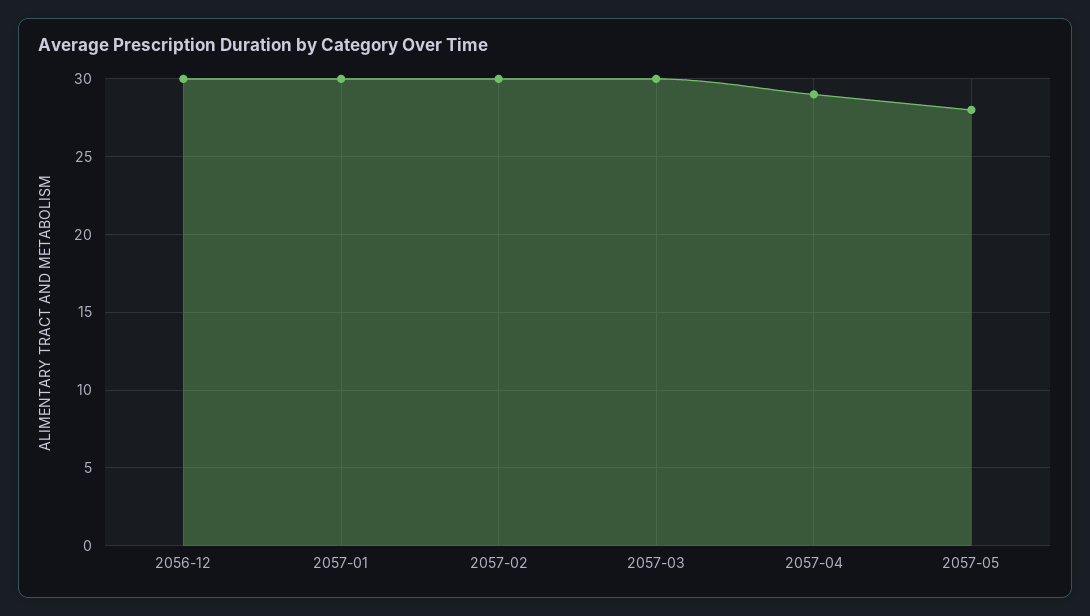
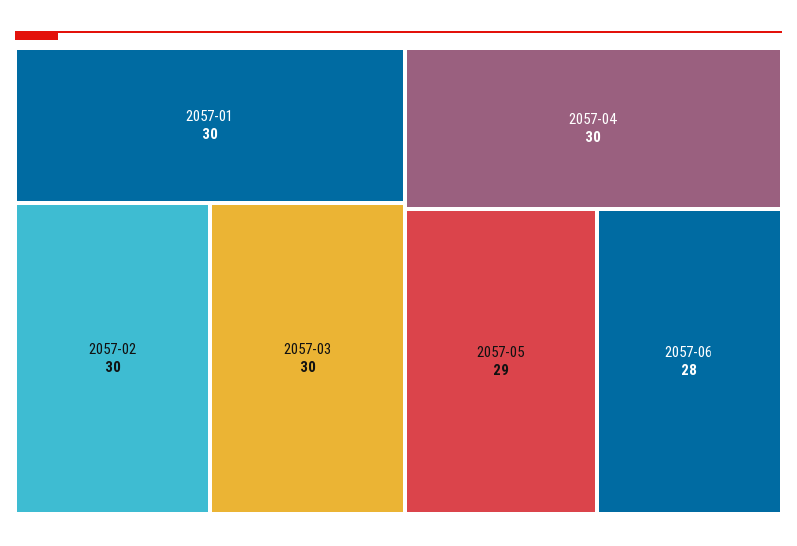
2056-12: 30 -> none
2057-04: 29 -> 30
2057-05: 28 -> 29
2057-06: none -> 28

